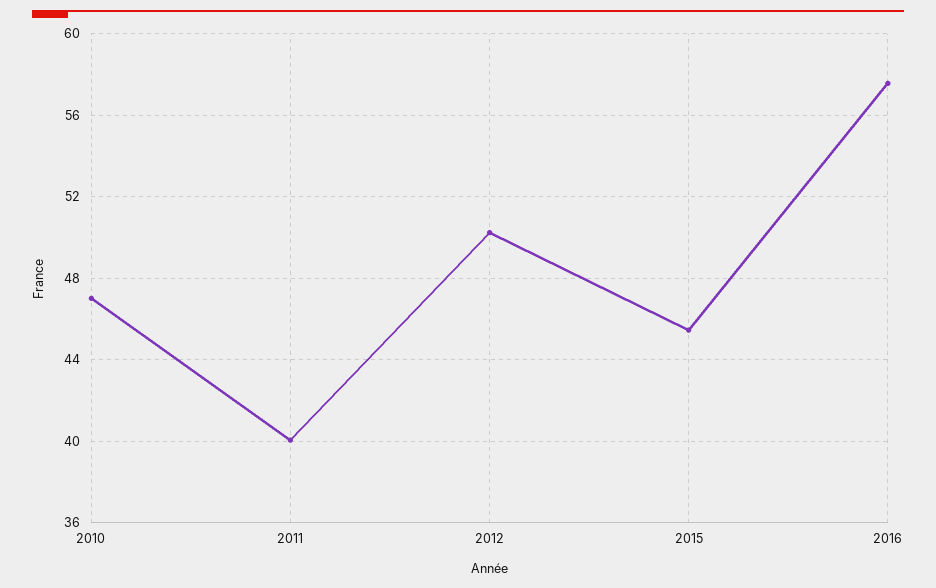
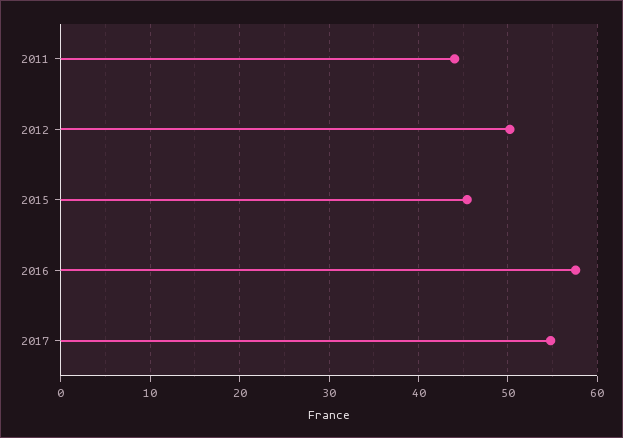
2010: 47 -> none
2011: 40 -> 44
2017: none -> 55

